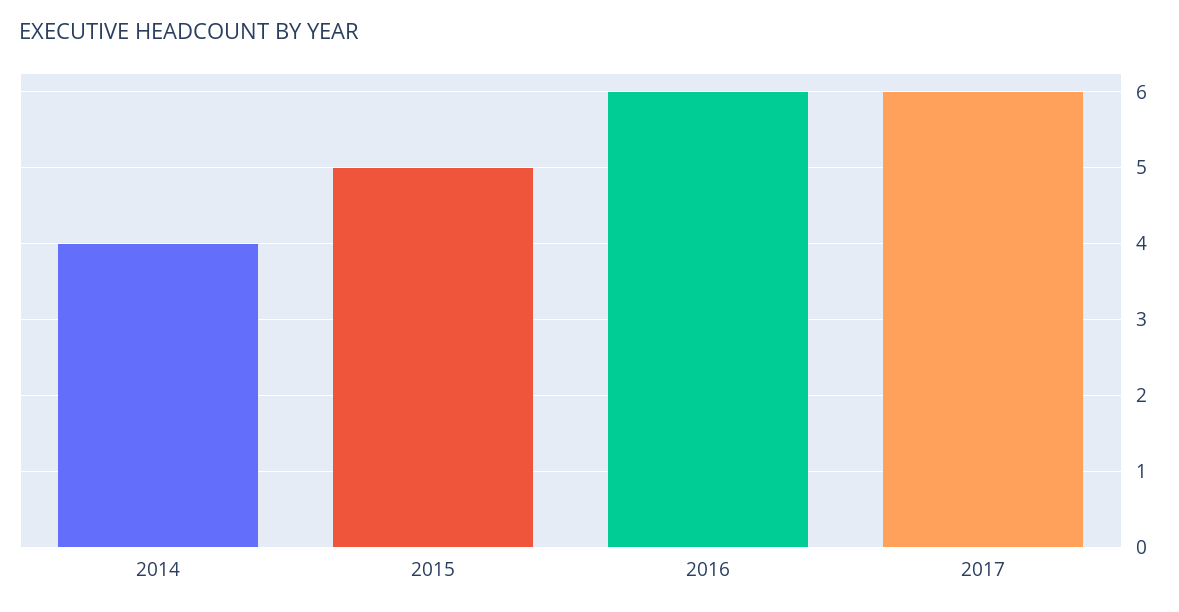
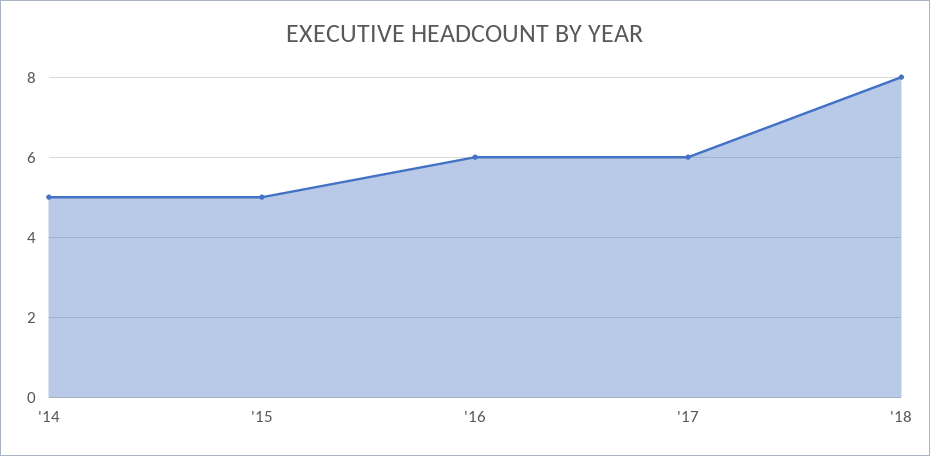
2014: 4 -> 5
'18: none -> 8

